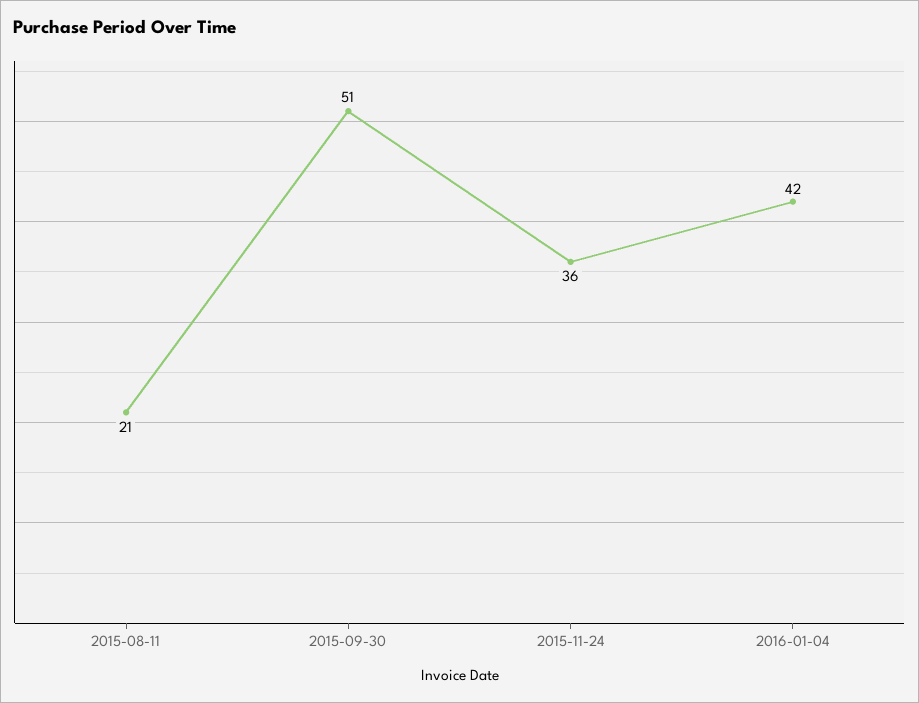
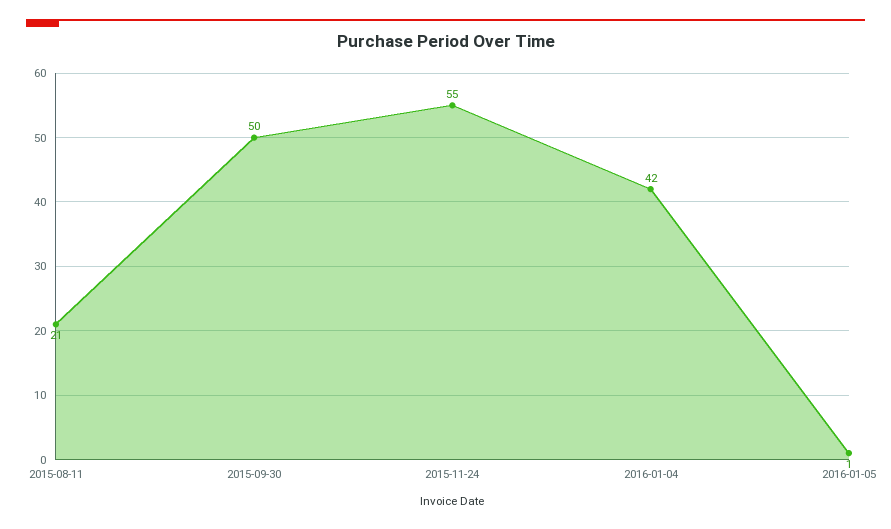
2015-09-30: 51 -> 50
2015-11-24: 36 -> 55
2016-01-05: none -> 1

